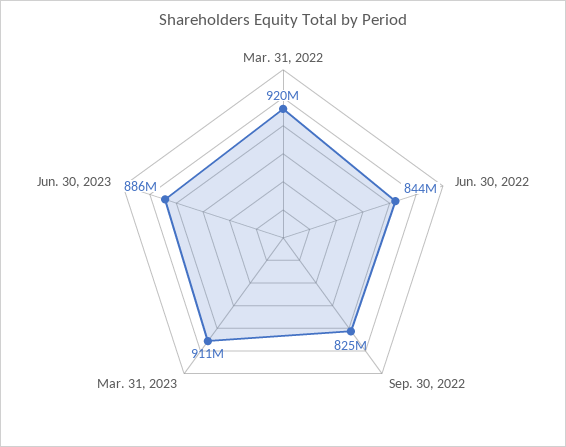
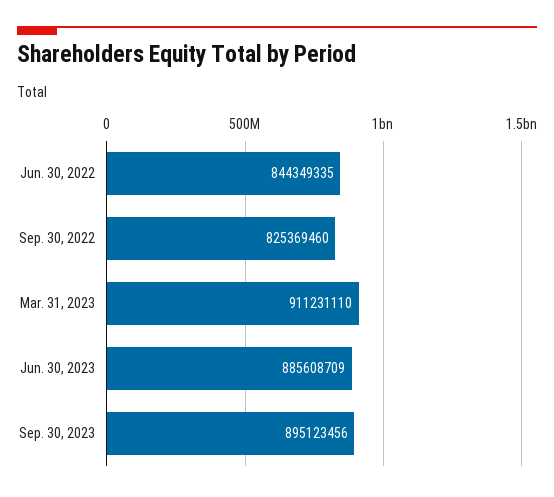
Mar. 31, 2022: 920000000 -> none
Sep. 30, 2023: none -> 895123456

